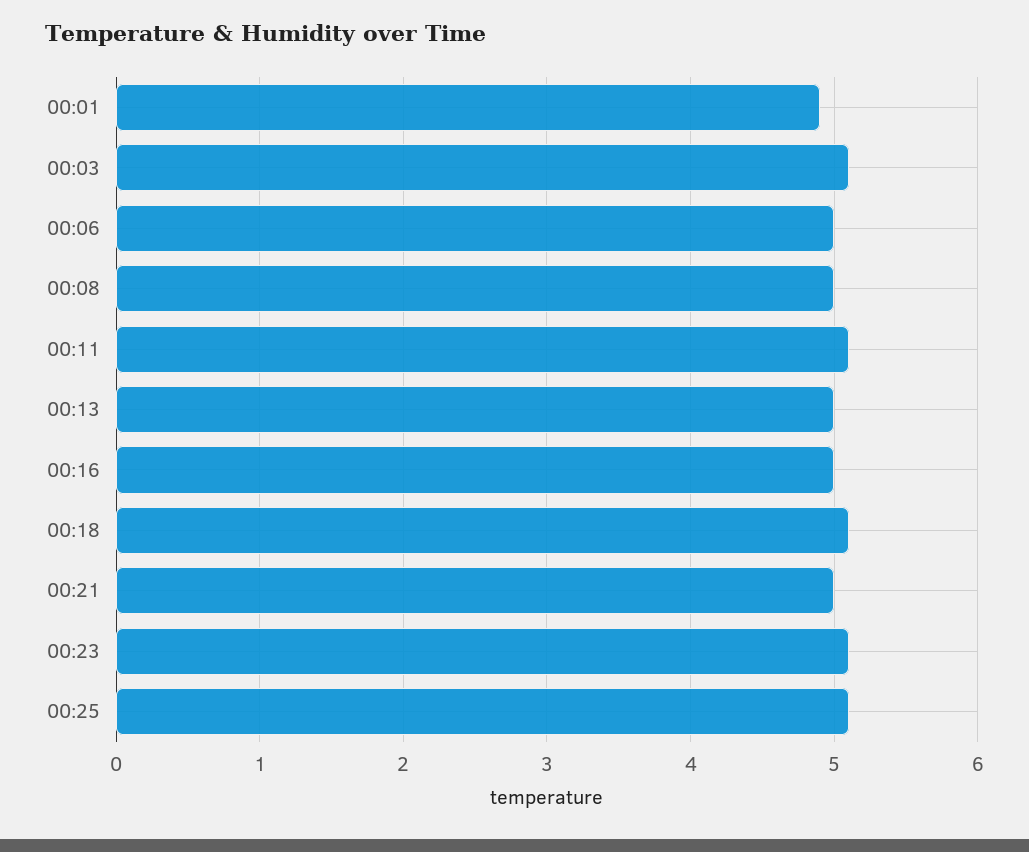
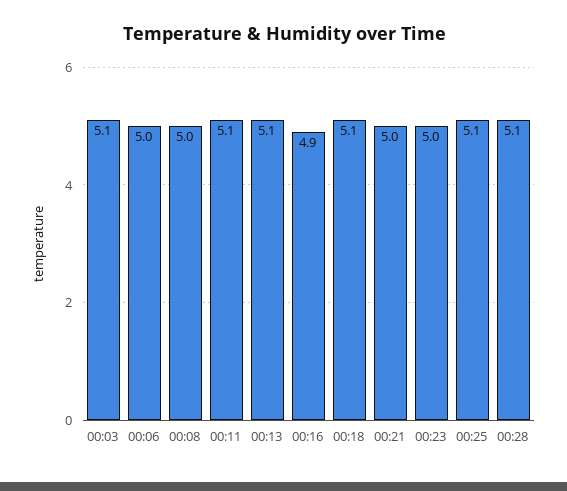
00:01: 4.9 -> none
00:13: 5 -> 5.1
00:16: 5 -> 4.9
00:23: 5.1 -> 5
00:28: none -> 5.1

